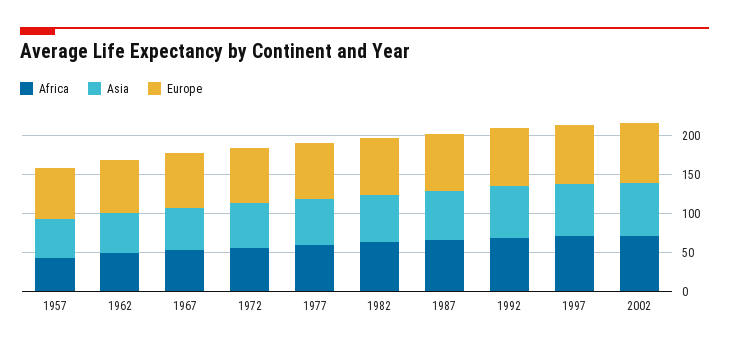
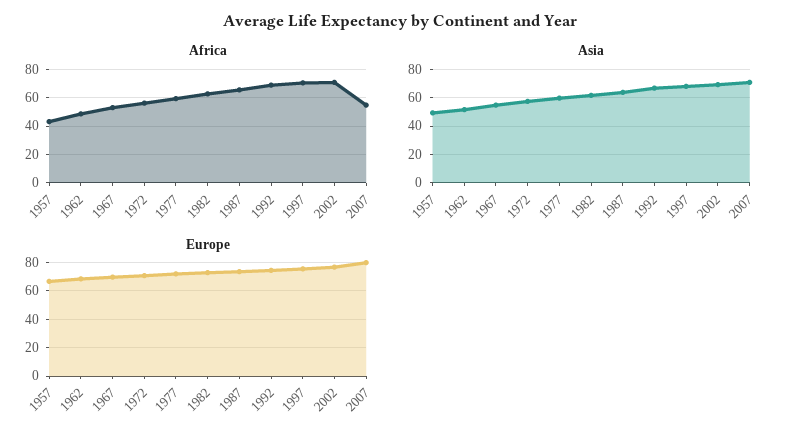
Africa, 2007: none -> 55
Asia, 2007: none -> 70
Europe, 2007: none -> 80

